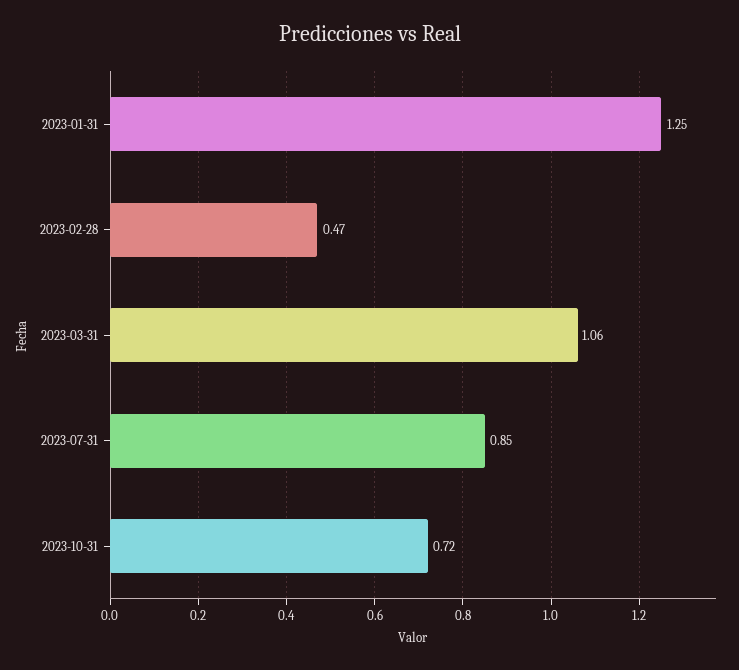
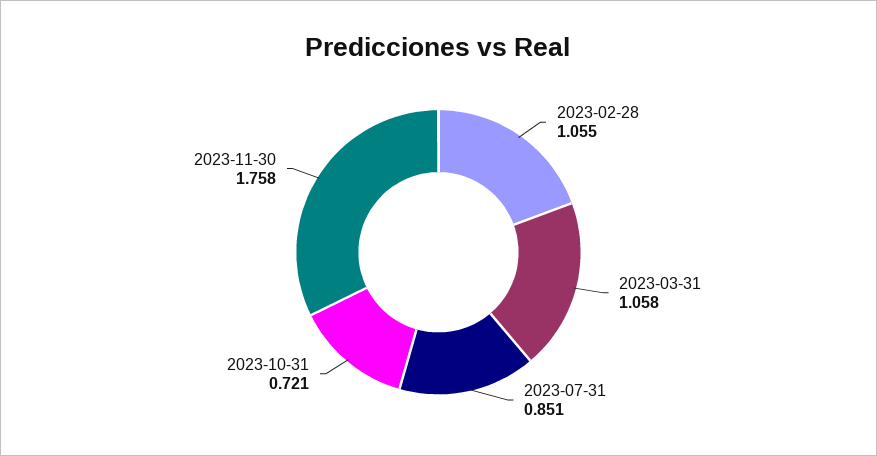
2023-01-31: 1.25 -> none
2023-02-28: 0.47 -> 1.055
2023-11-30: none -> 1.758

